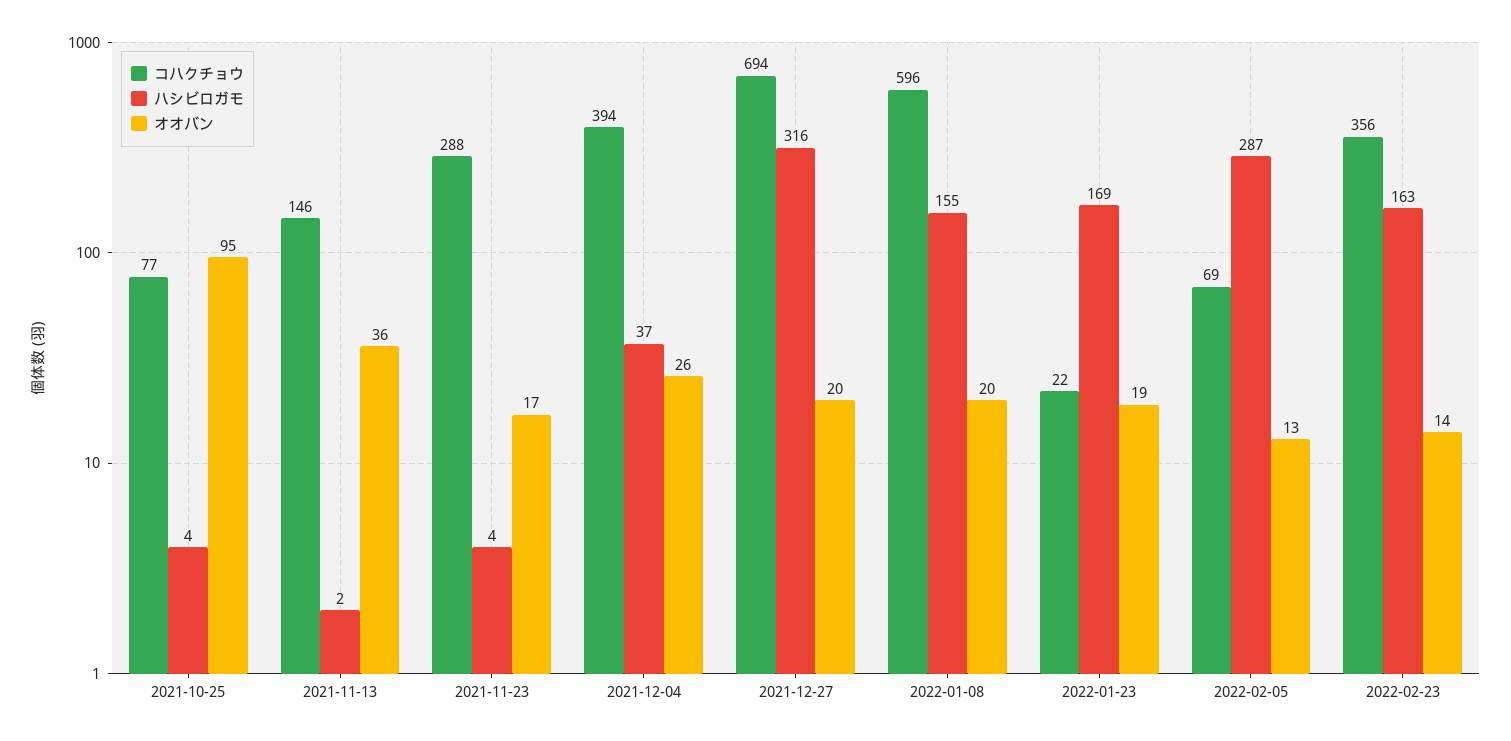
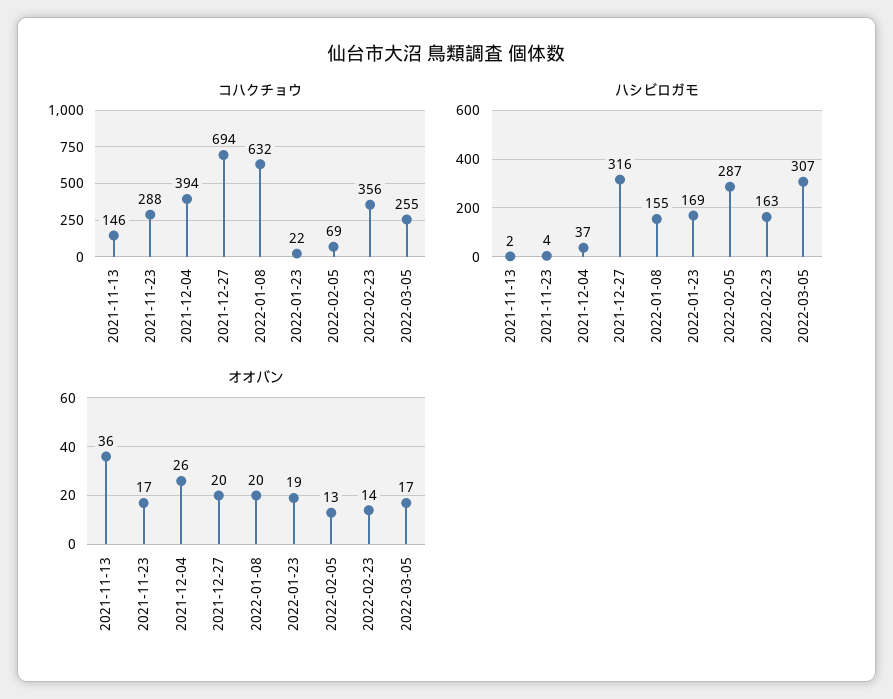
コハクチョウ, 2021-10-25: 77 -> none
ハシビロガモ, 2021-10-25: 4 -> none
オオバン, 2021-10-25: 95 -> none
コハクチョウ, 2022-01-08: 596 -> 632
コハクチョウ, 2022-03-05: none -> 255
ハシビロガモ, 2022-03-05: none -> 307
オオバン, 2022-03-05: none -> 17

